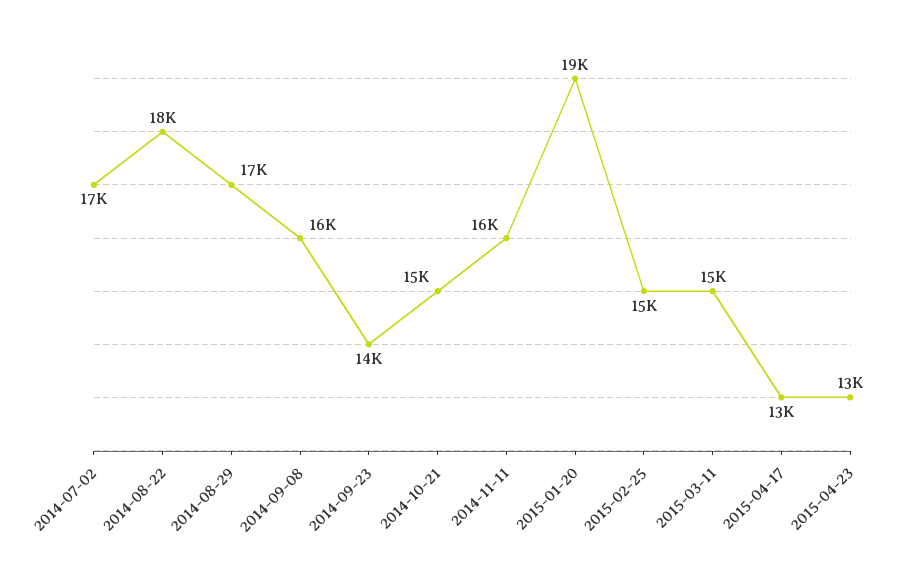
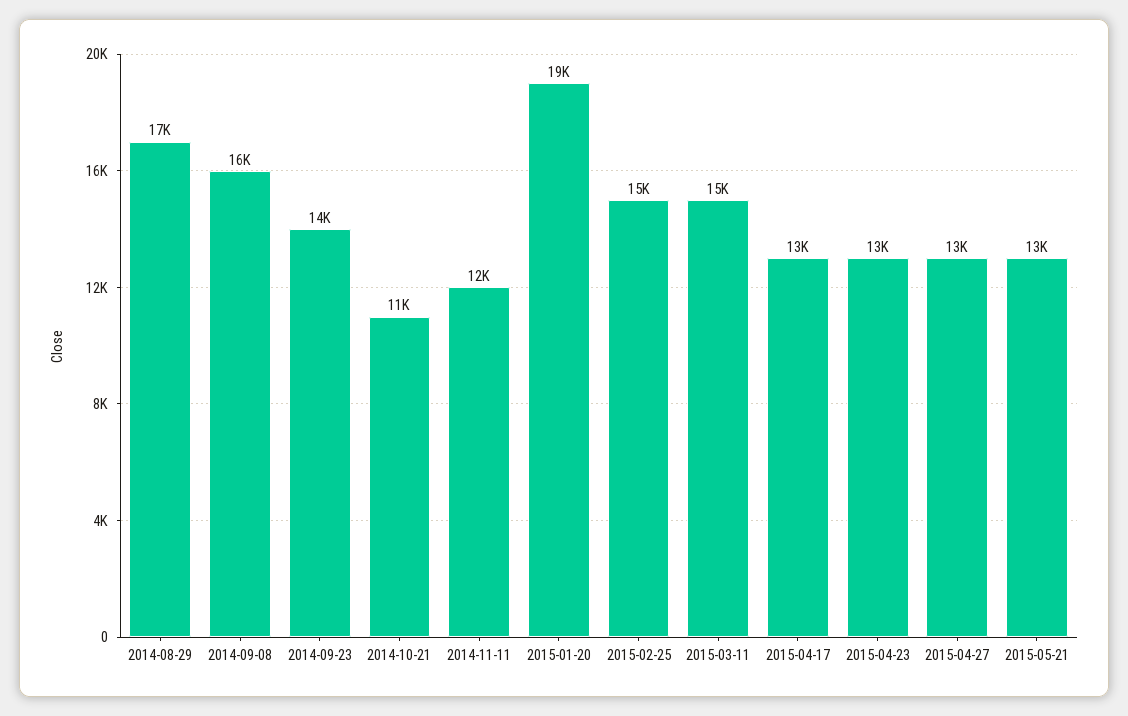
2014-07-02: 17000 -> none
2014-08-22: 18000 -> none
2014-10-21: 15000 -> 11000
2014-11-11: 16000 -> 12000
2015-04-27: none -> 13000
2015-05-21: none -> 13000

